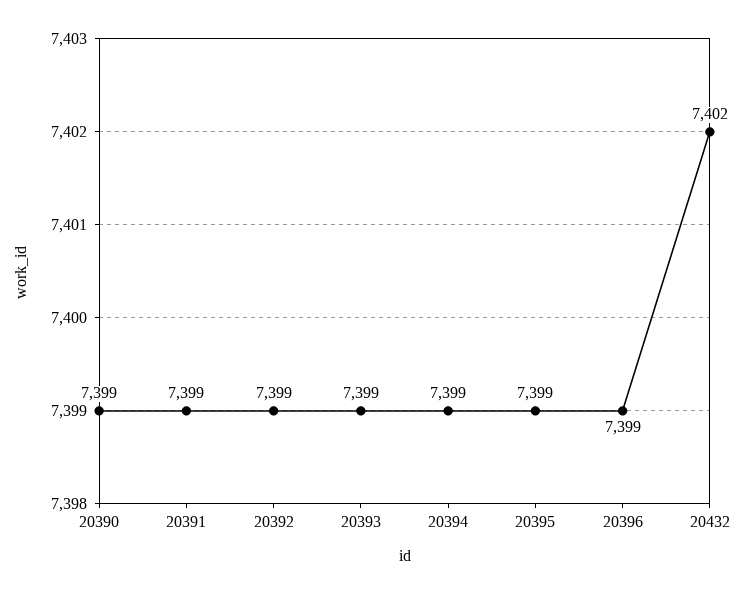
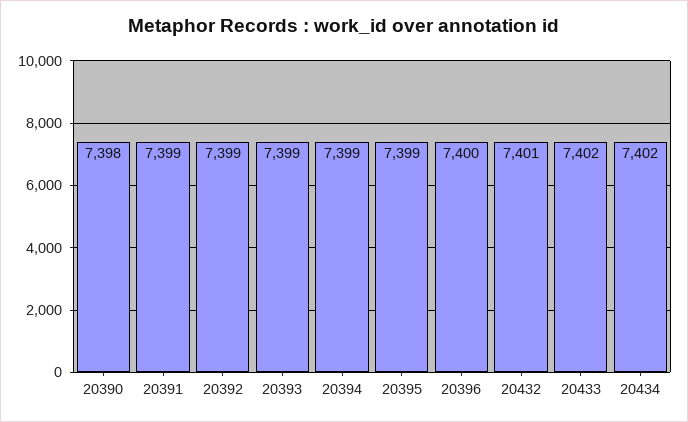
20390: 7399 -> 7398
20396: 7399 -> 7400
20432: 7402 -> 7401
20433: none -> 7402
20434: none -> 7402

